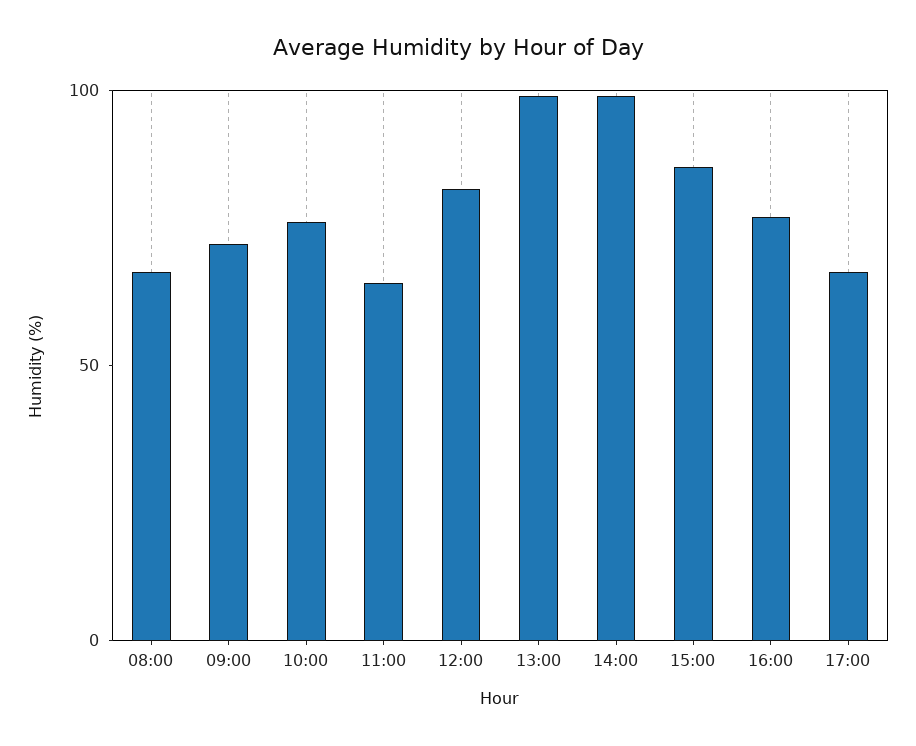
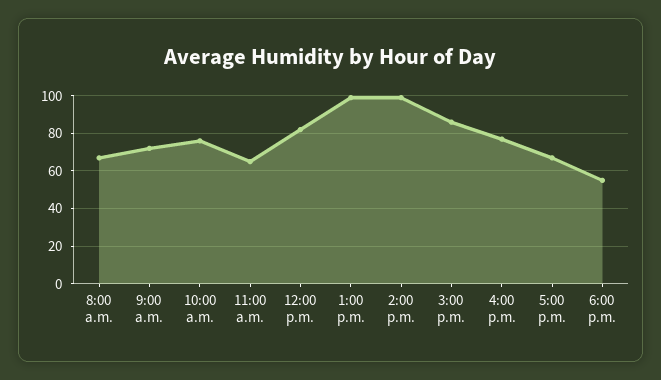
6:00 p.m.: none -> 55

